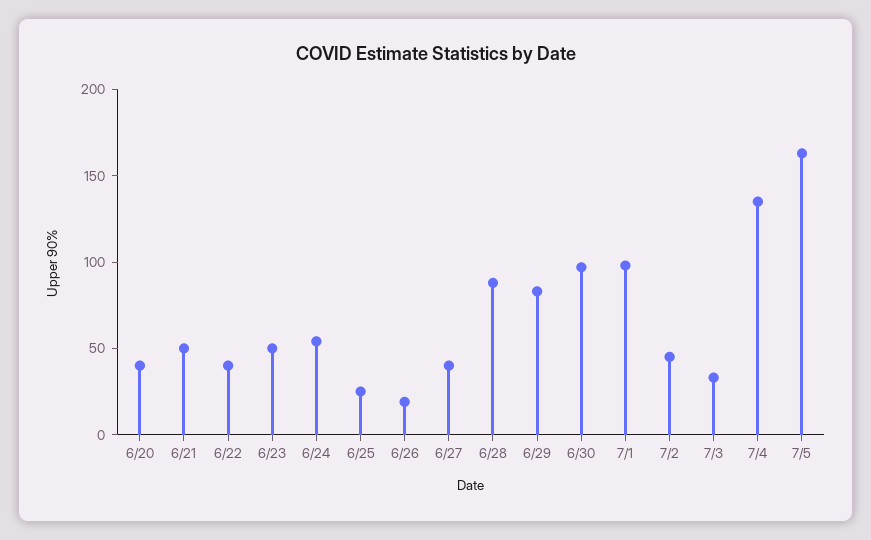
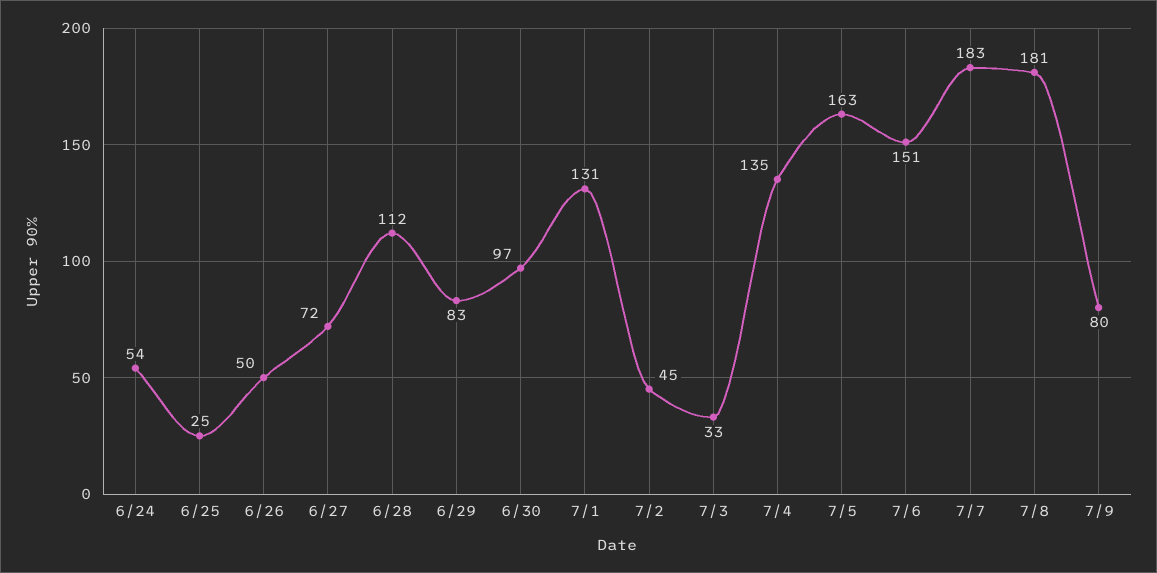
6/20: 40 -> none
6/21: 50 -> none
6/22: 40 -> none
6/23: 50 -> none
6/26: 20 -> 50
6/27: 40 -> 72
6/28: 90 -> 112
7/1: 100 -> 131
7/6: none -> 151
7/7: none -> 183
7/8: none -> 181
7/9: none -> 80

